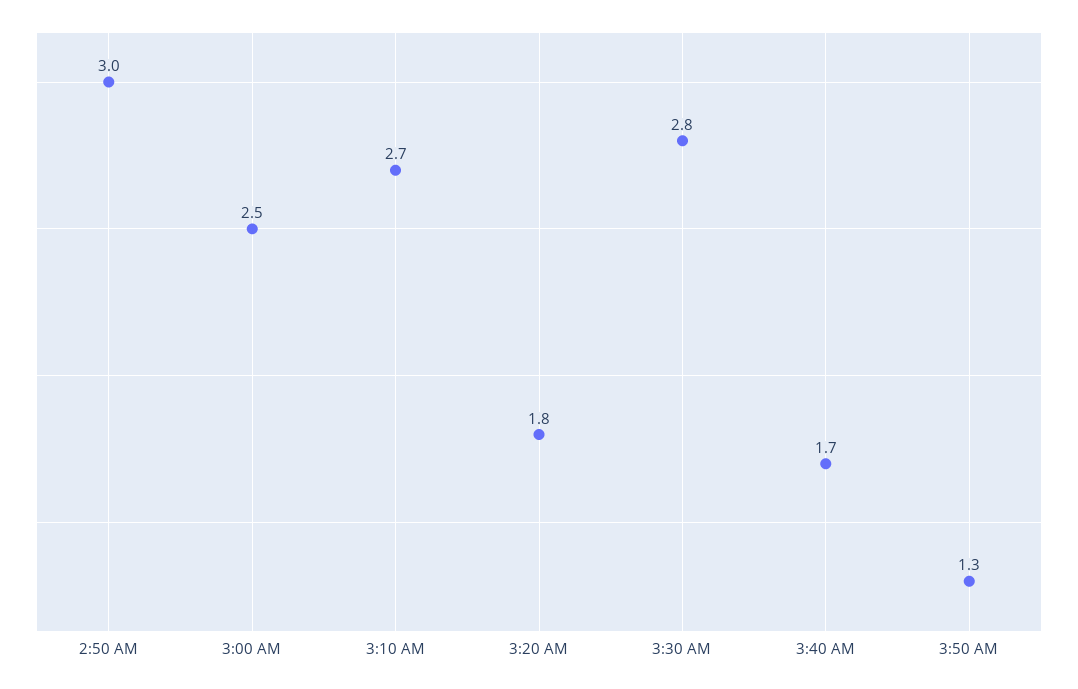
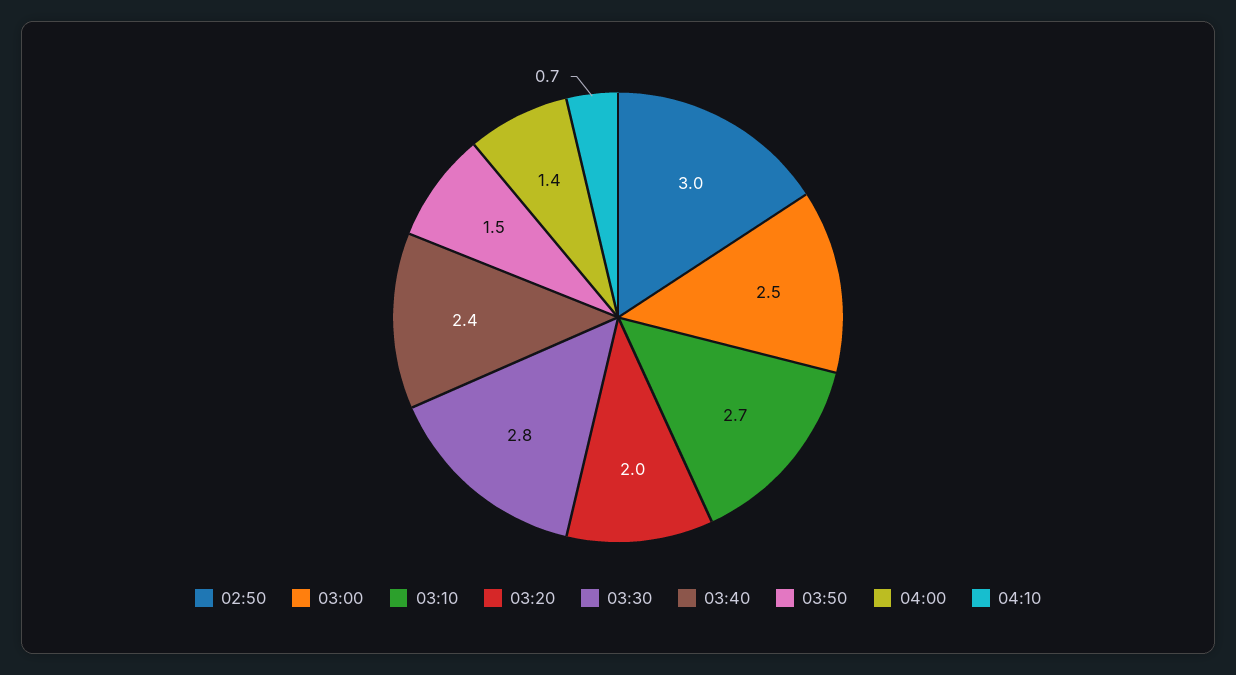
3:20 AM: 1.8 -> 2
3:40 AM: 1.7 -> 2.4
3:50 AM: 1.3 -> 1.5
04:00: none -> 1.4
04:10: none -> 0.7

